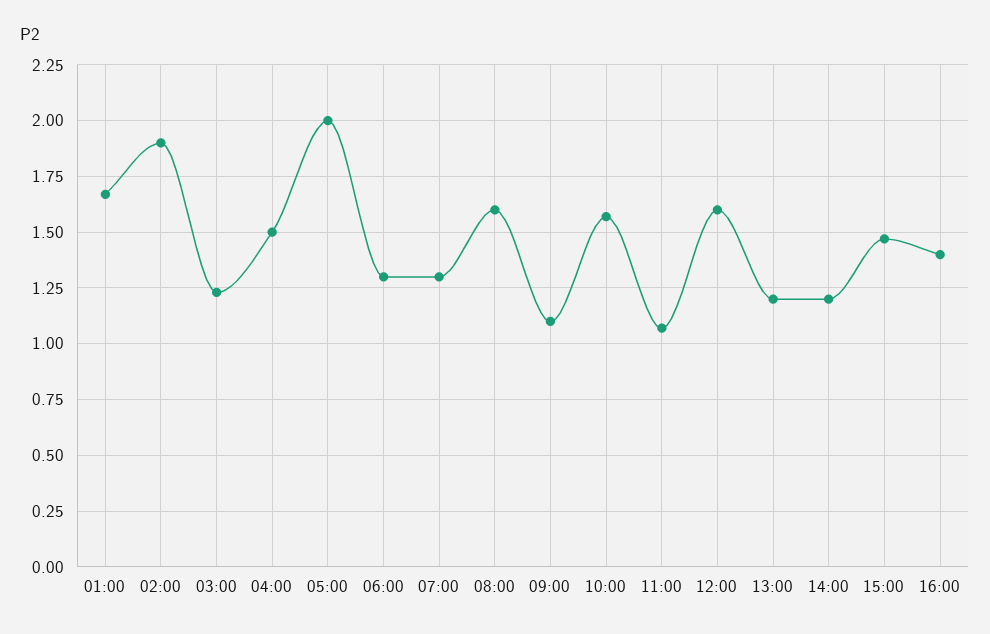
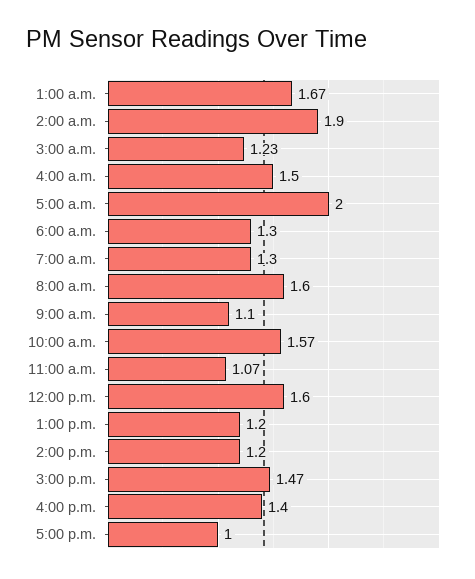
5:00 p.m.: none -> 1

